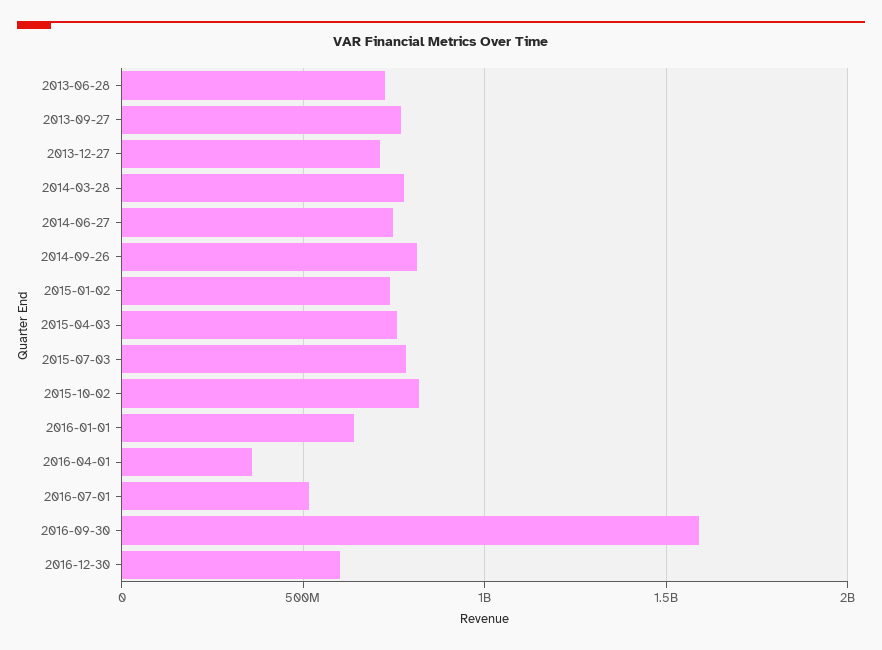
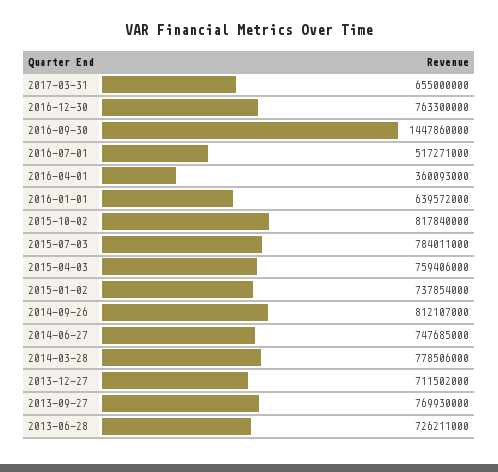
2016-09-30: 1600000000 -> 1447860000
2016-12-30: 600000000 -> 763300000
2017-03-31: none -> 655000000

